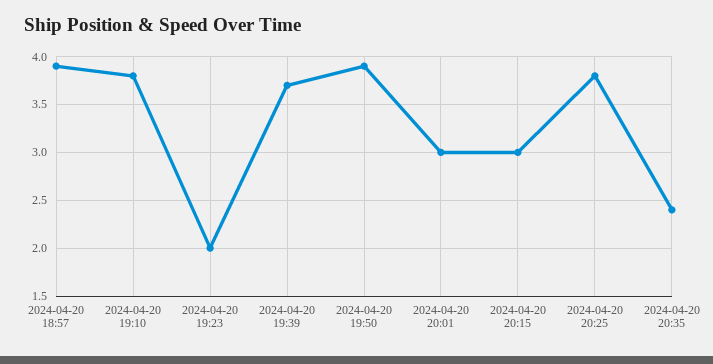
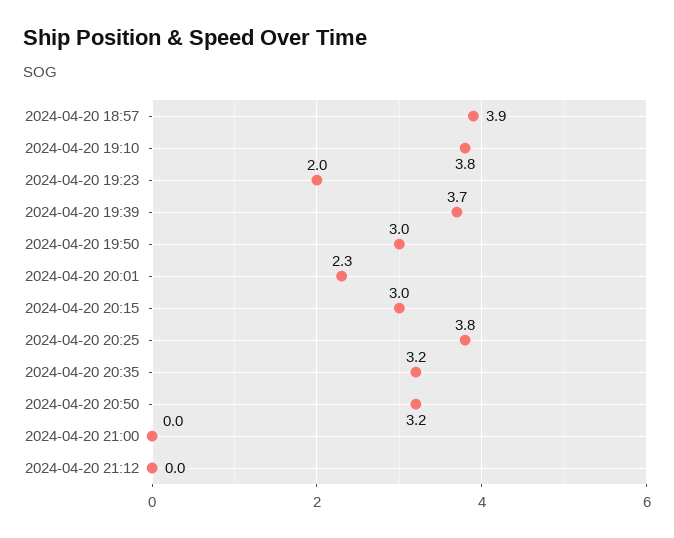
2024-04-20 19:50: 3.9 -> 3
2024-04-20 20:01: 3 -> 2.3
2024-04-20 20:35: 2.4 -> 3.2
2024-04-20 20:50: none -> 3.2
2024-04-20 21:00: none -> 0
2024-04-20 21:12: none -> 0

